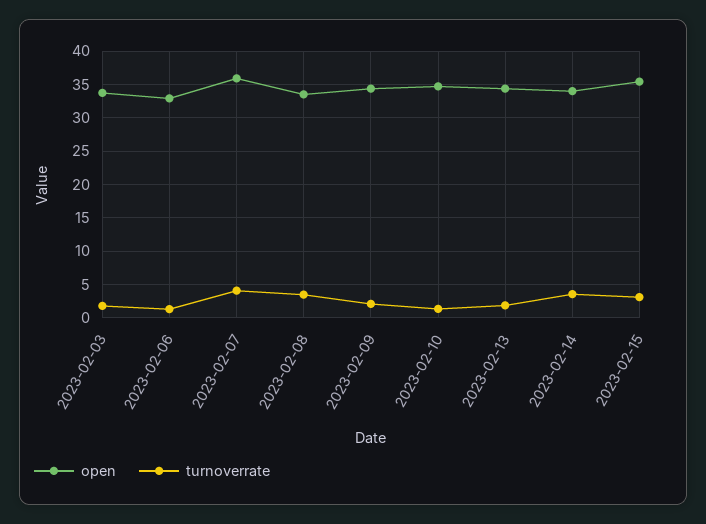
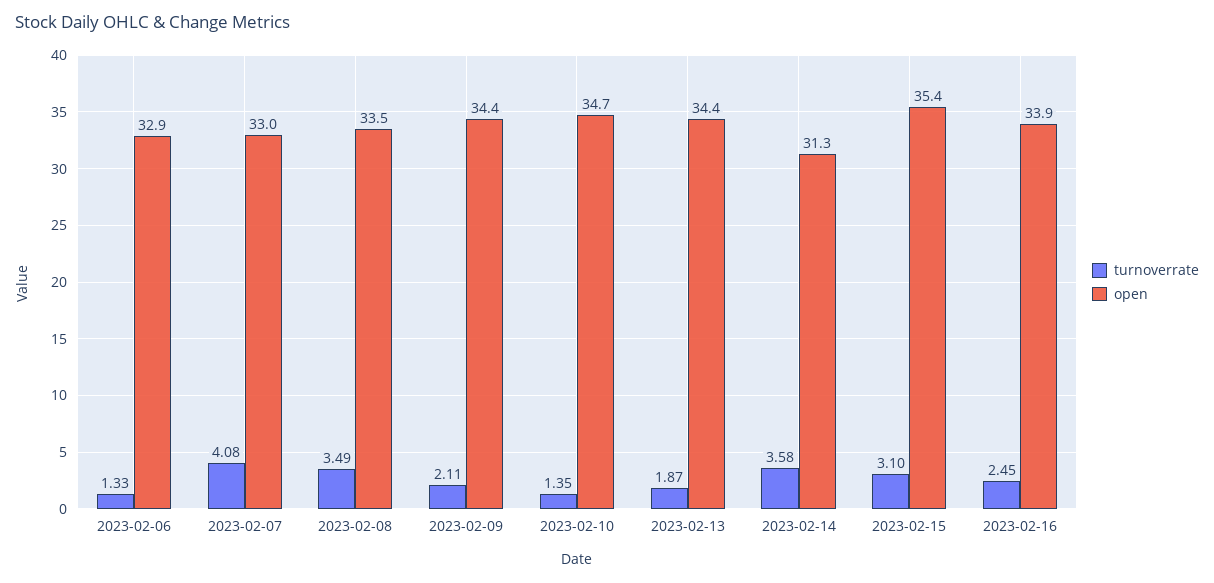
open, 2023-02-03: 34 -> none
turnoverrate, 2023-02-03: 2 -> none
open, 2023-02-07: 36 -> 33
open, 2023-02-14: 34 -> 31.3
turnoverrate, 2023-02-16: none -> 2.45
open, 2023-02-16: none -> 33.9

